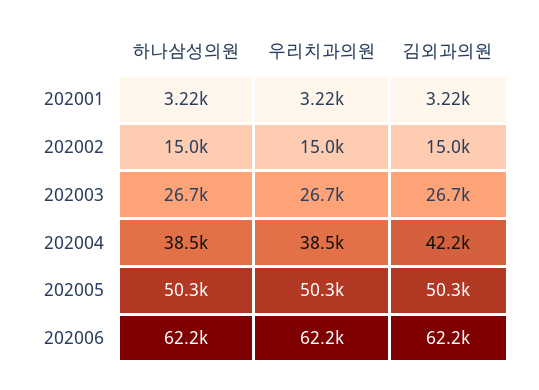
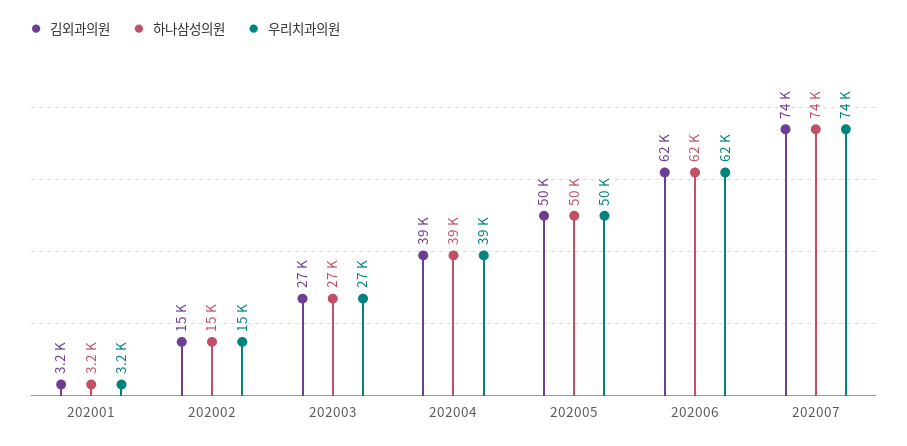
김외과의원, 202004: 42200 -> 39000
김외과의원, 202007: none -> 74000
하나삼성의원, 202007: none -> 74000
우리치과의원, 202007: none -> 74000

